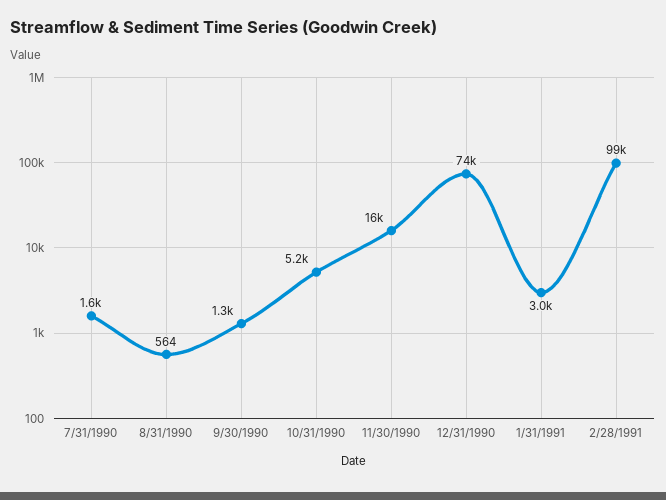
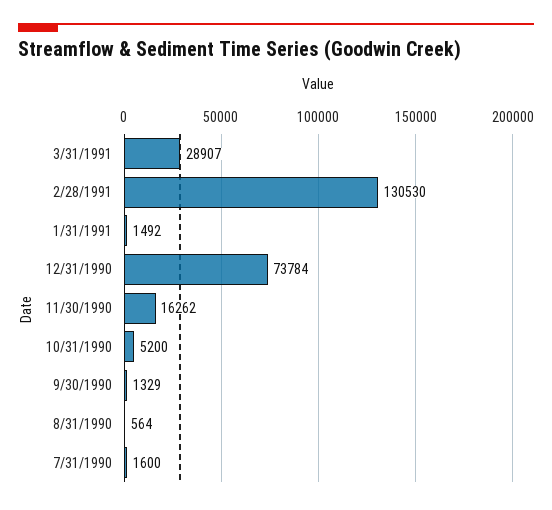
1/31/1991: 3000 -> 1492
2/28/1991: 99000 -> 130530
3/31/1991: none -> 28907

